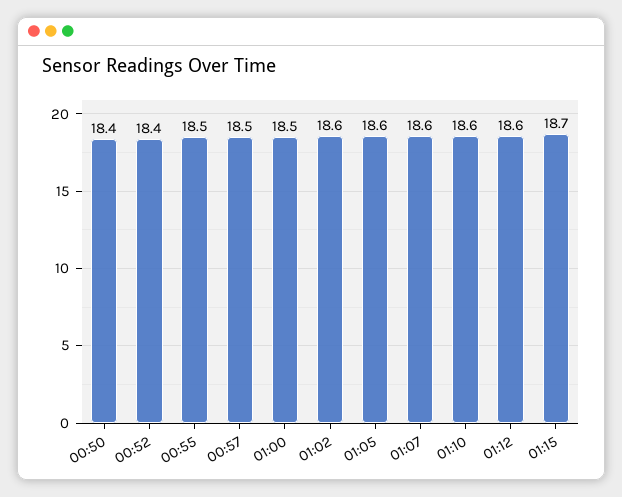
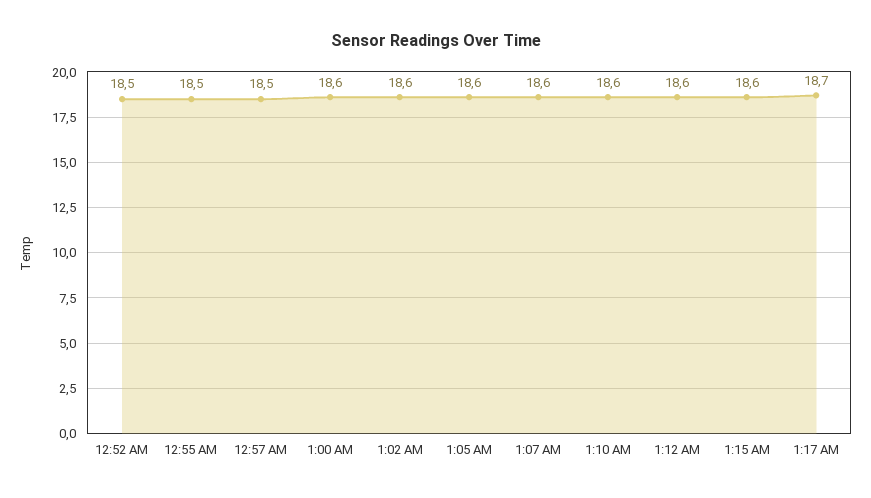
00:50: 18.4 -> none
00:52: 18.4 -> 18.5
01:00: 18.5 -> 18.6
01:15: 18.7 -> 18.6
1:17 AM: none -> 18.7

